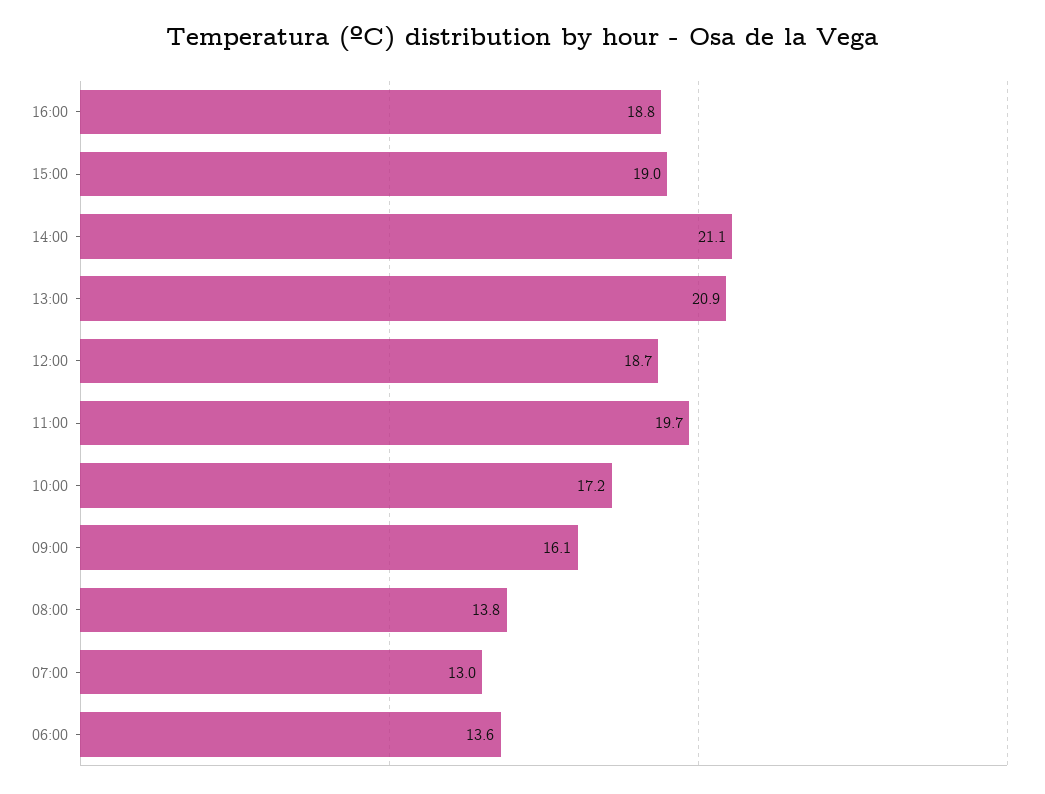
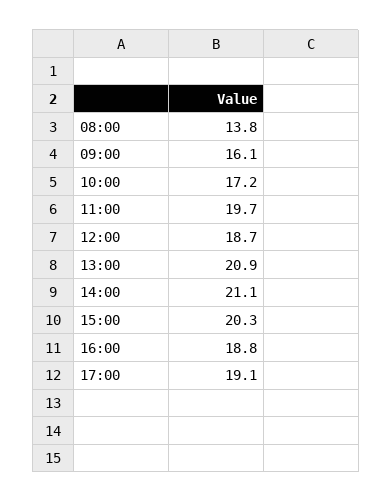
15:00: 19 -> 20.3
07:00: 13 -> none
06:00: 13.6 -> none
17:00: none -> 19.1

